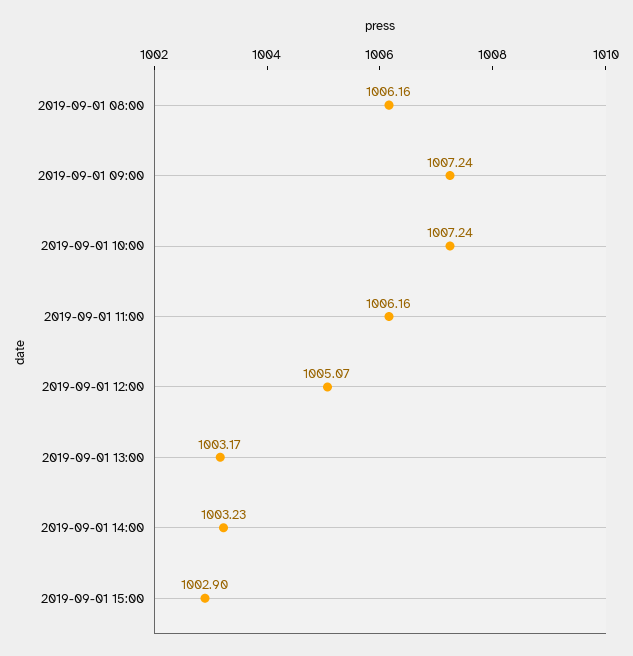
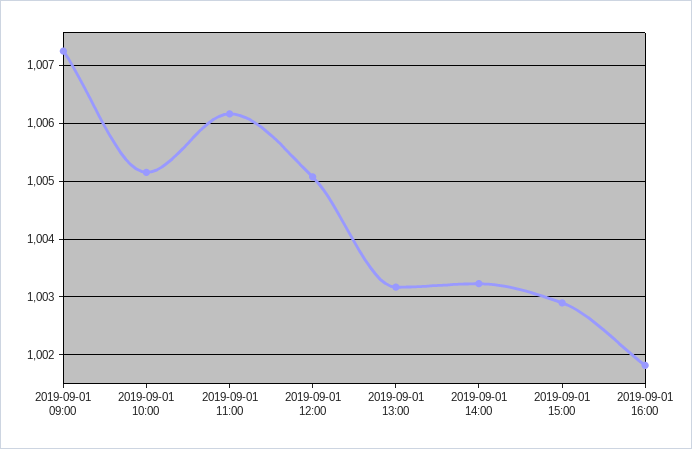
2019-09-01 08:00: 1006.16 -> none
2019-09-01 10:00: 1007.24 -> 1005.2
2019-09-01 16:00: none -> 1001.8

